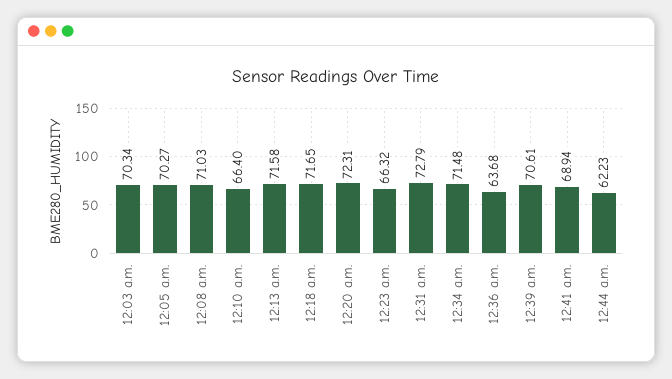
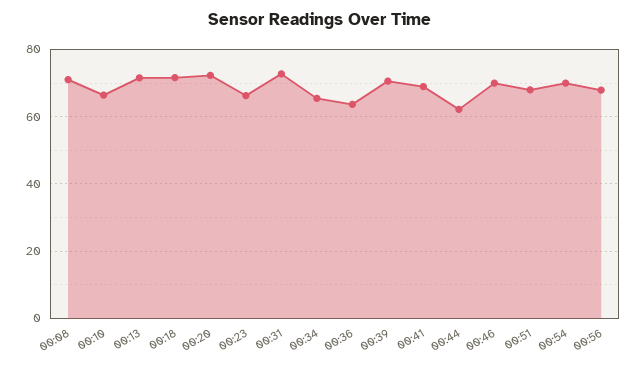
12:03 a.m.: 70.34 -> none
12:05 a.m.: 70.27 -> none
12:34 a.m.: 71.48 -> 66
00:46: none -> 70
00:51: none -> 68
00:54: none -> 70
00:56: none -> 68

